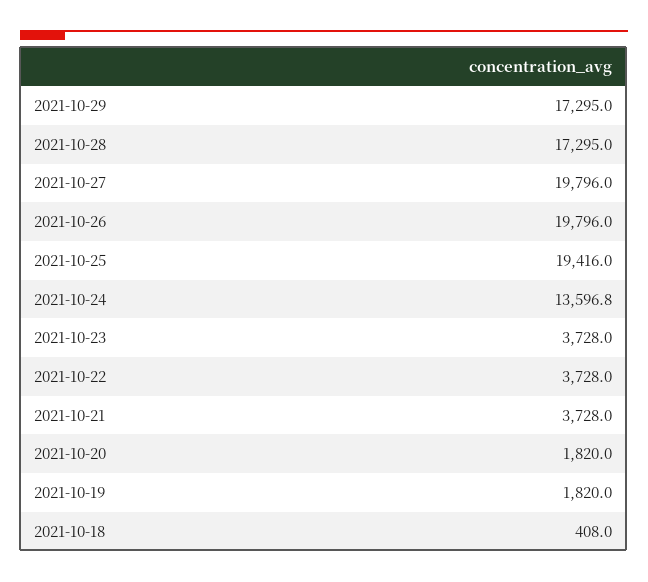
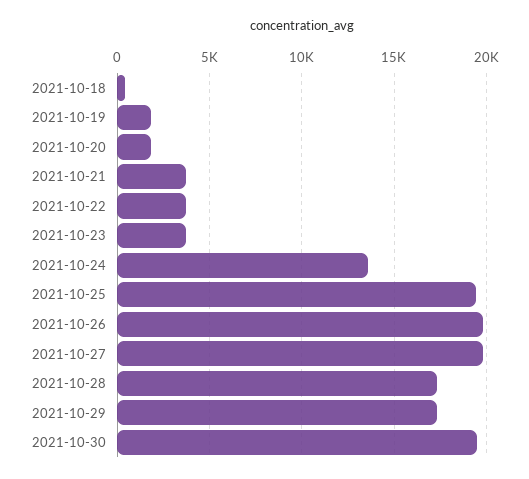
2021-10-30: none -> 19500

